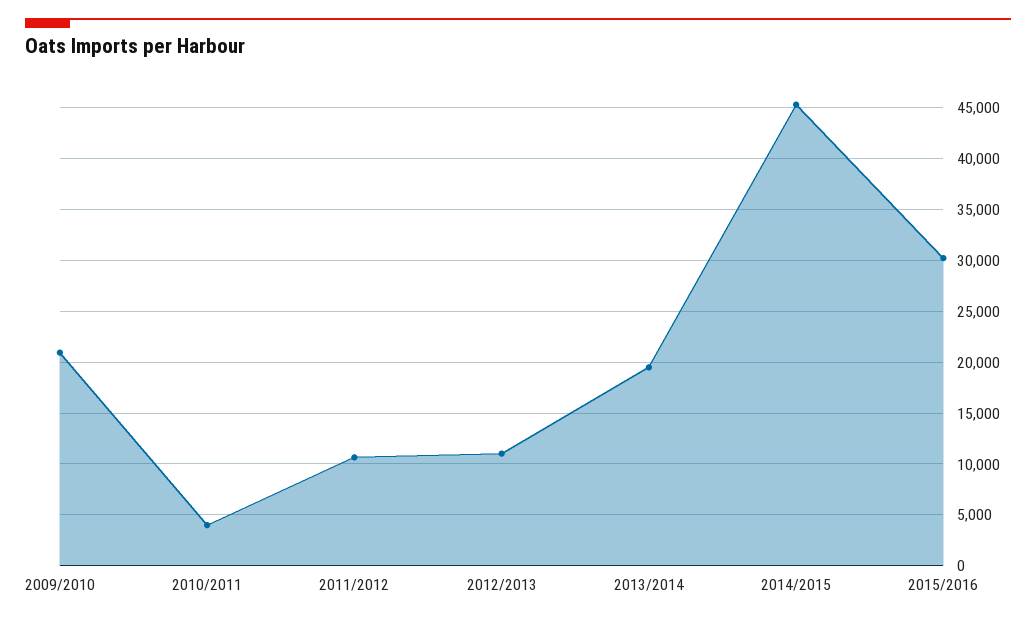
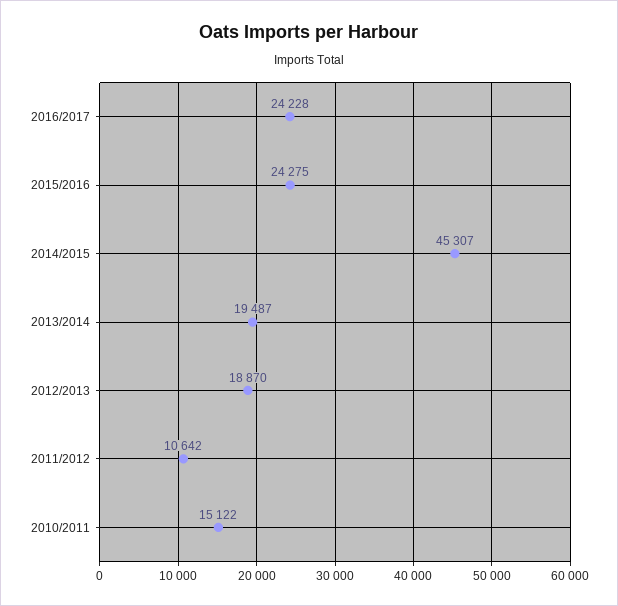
2009/2010: 21000 -> none
2010/2011: 4000 -> 15122
2012/2013: 11000 -> 18870
2015/2016: 30000 -> 24275
2016/2017: none -> 24228

